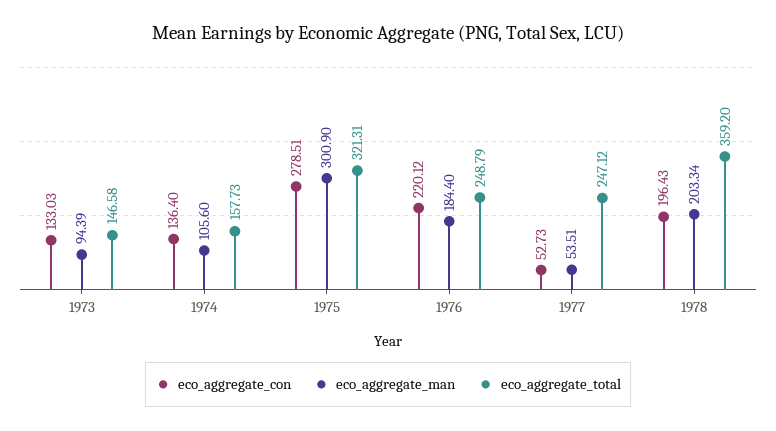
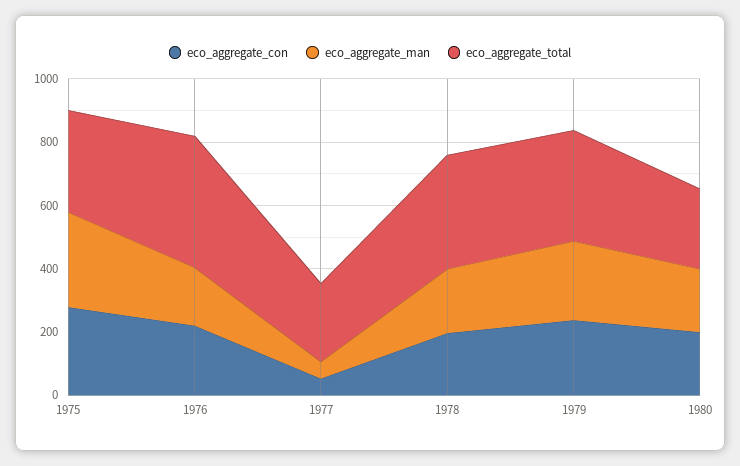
eco_aggregate_con, 1973: 133.03 -> none
eco_aggregate_man, 1973: 94.39 -> none
eco_aggregate_total, 1973: 146.58 -> none
eco_aggregate_con, 1974: 136.4 -> none
eco_aggregate_man, 1974: 105.6 -> none
eco_aggregate_total, 1974: 157.73 -> none
eco_aggregate_total, 1976: 248.79 -> 400
eco_aggregate_con, 1979: none -> 250
eco_aggregate_man, 1979: none -> 250
eco_aggregate_total, 1979: none -> 350
eco_aggregate_con, 1980: none -> 200
eco_aggregate_man, 1980: none -> 200
eco_aggregate_total, 1980: none -> 250

